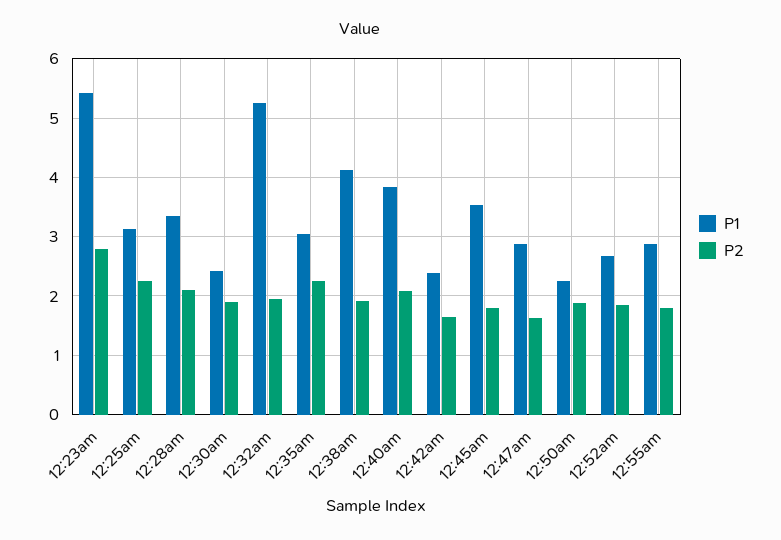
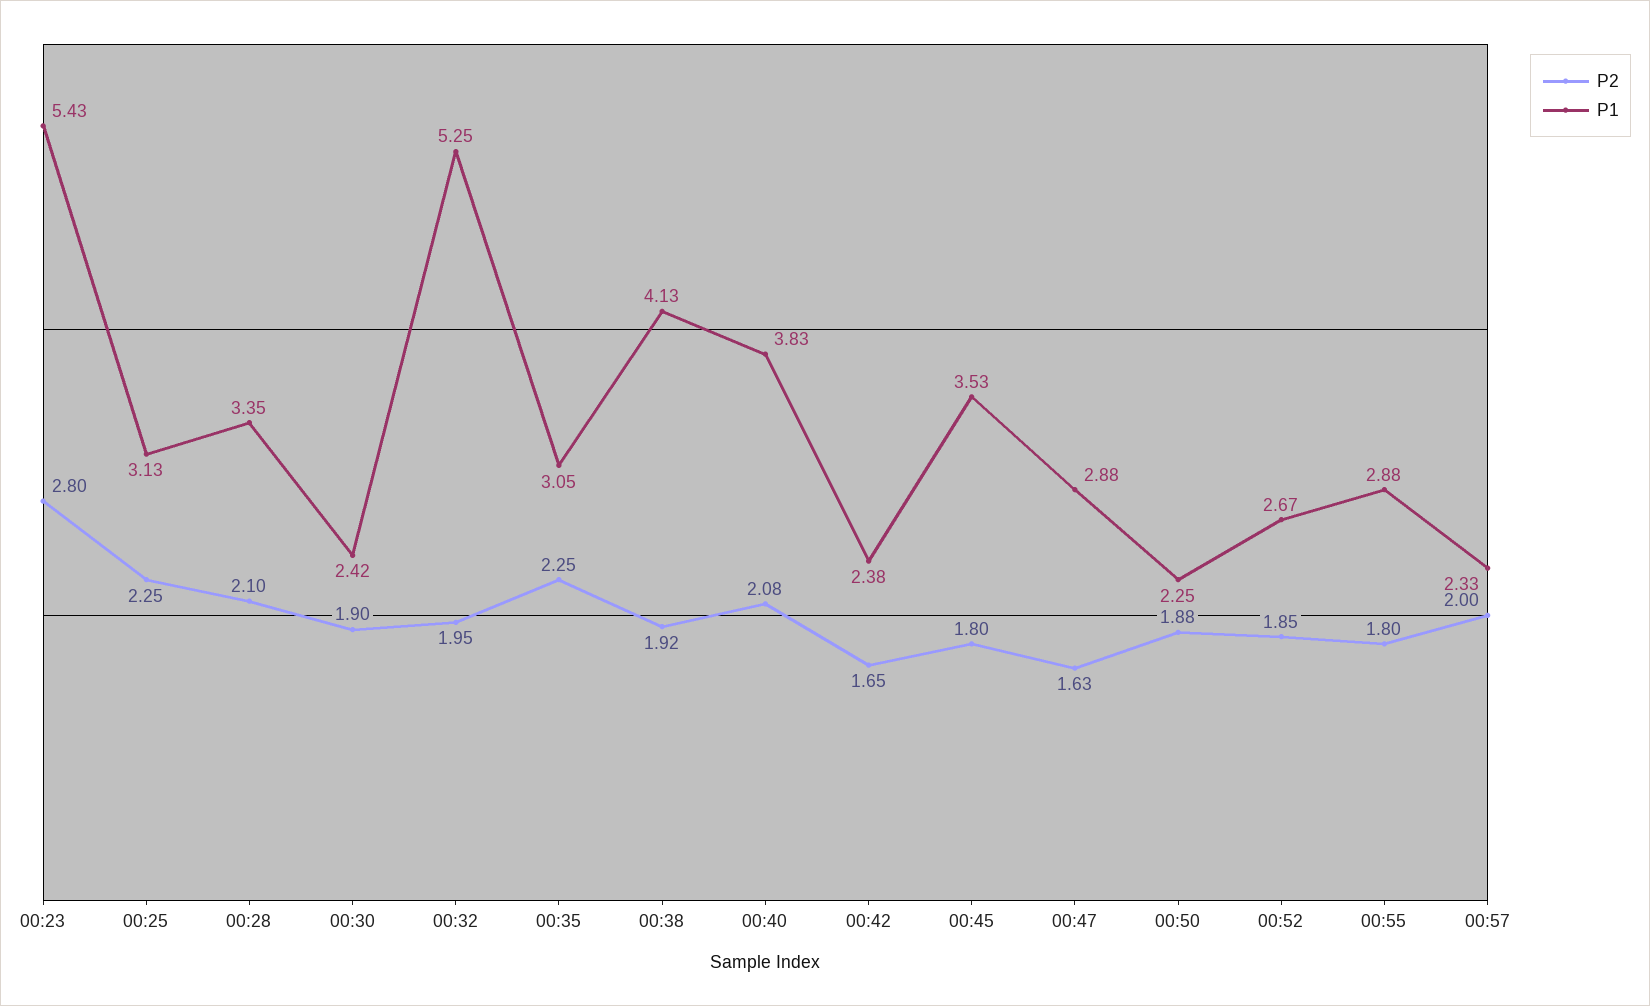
P2, 00:57: none -> 2
P1, 00:57: none -> 2.33

